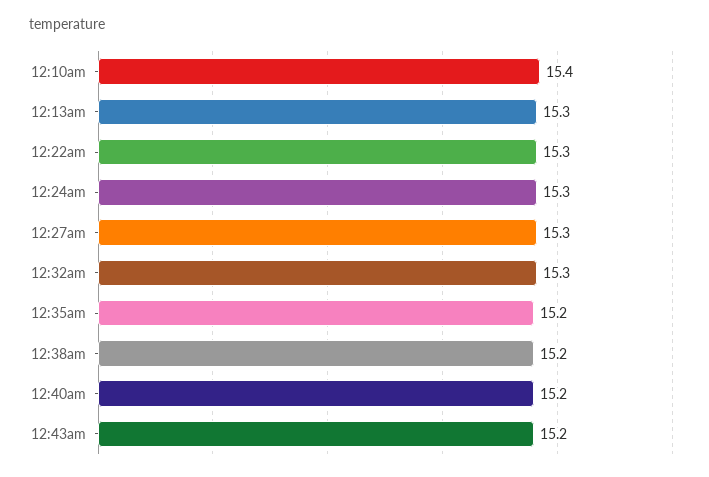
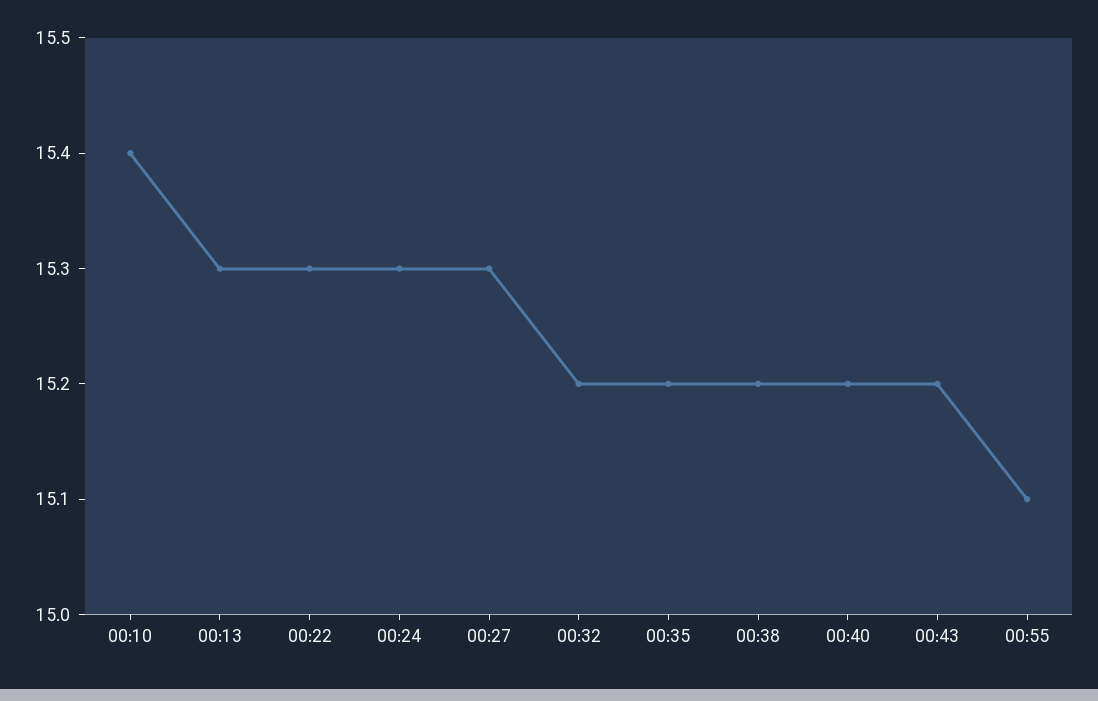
12:32am: 15.3 -> 15.2
00:55: none -> 15.1

